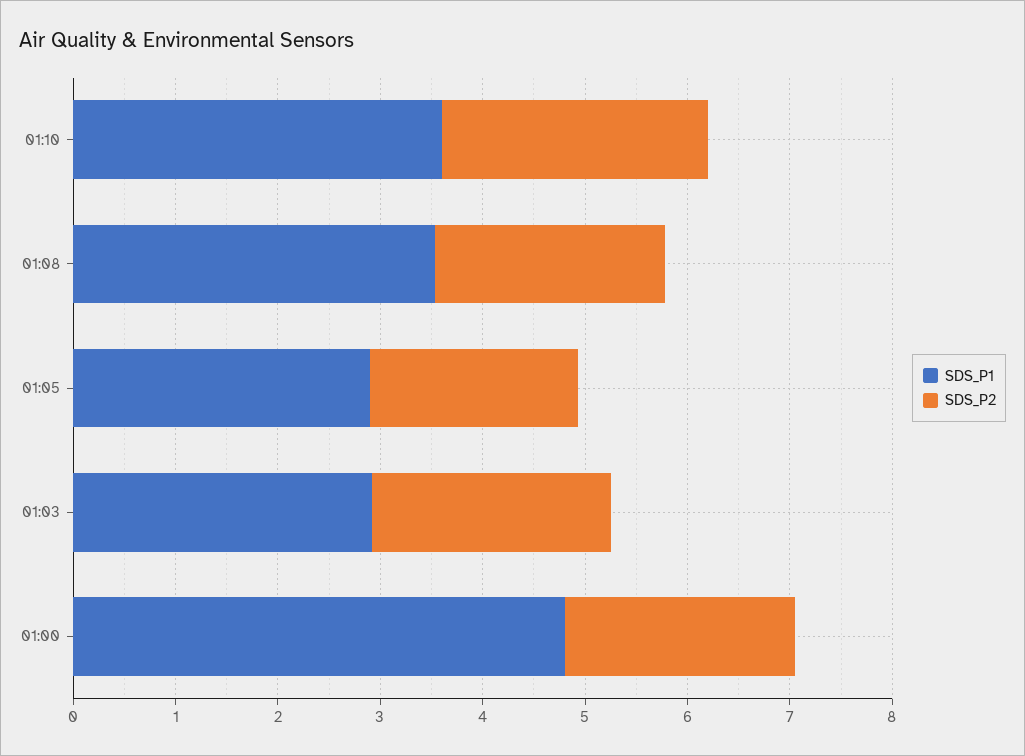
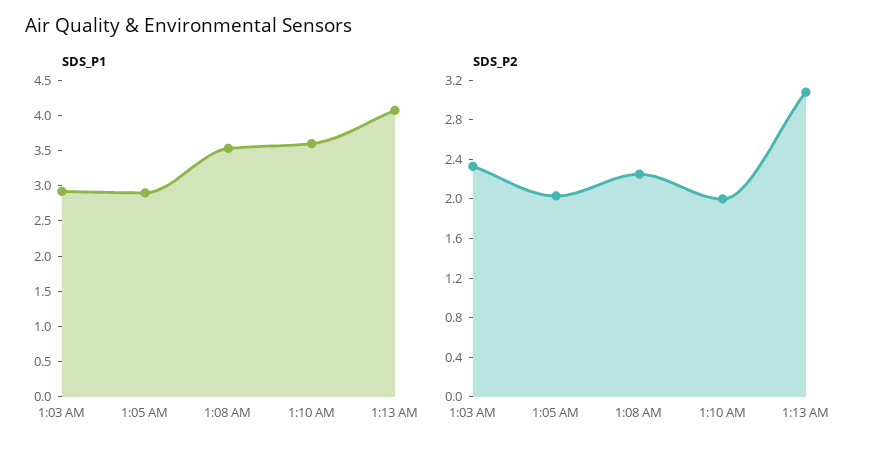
SDS_P2, 01:10: 2.6 -> 2
SDS_P1, 01:00: 4.8 -> none
SDS_P2, 01:00: 2.2 -> none
SDS_P1, 1:13 AM: none -> 4
SDS_P2, 1:13 AM: none -> 3.1

